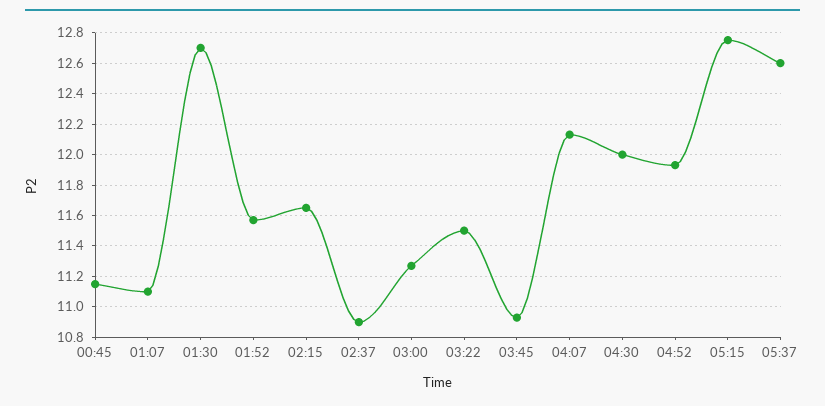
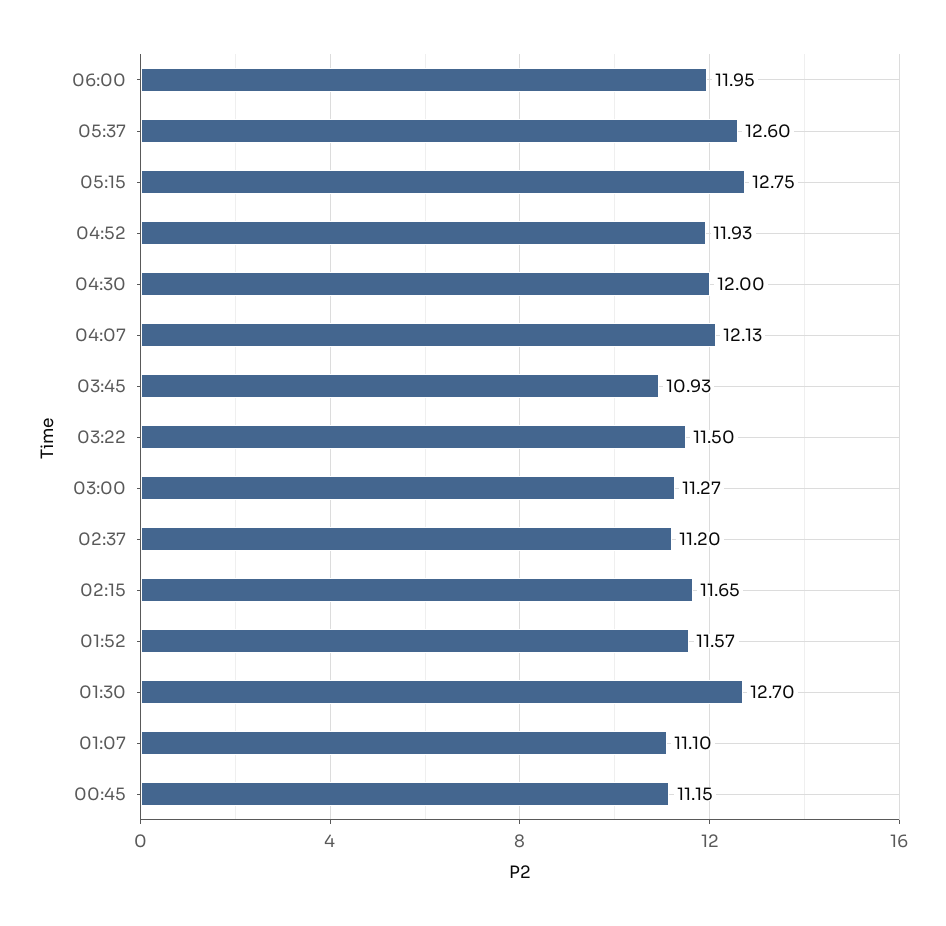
02:37: 10.9 -> 11.2
06:00: none -> 11.95

